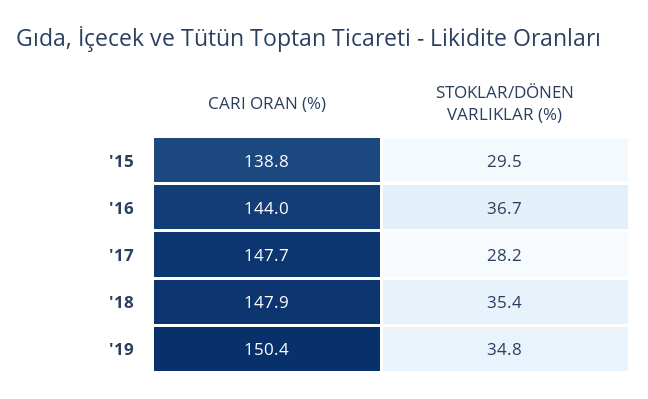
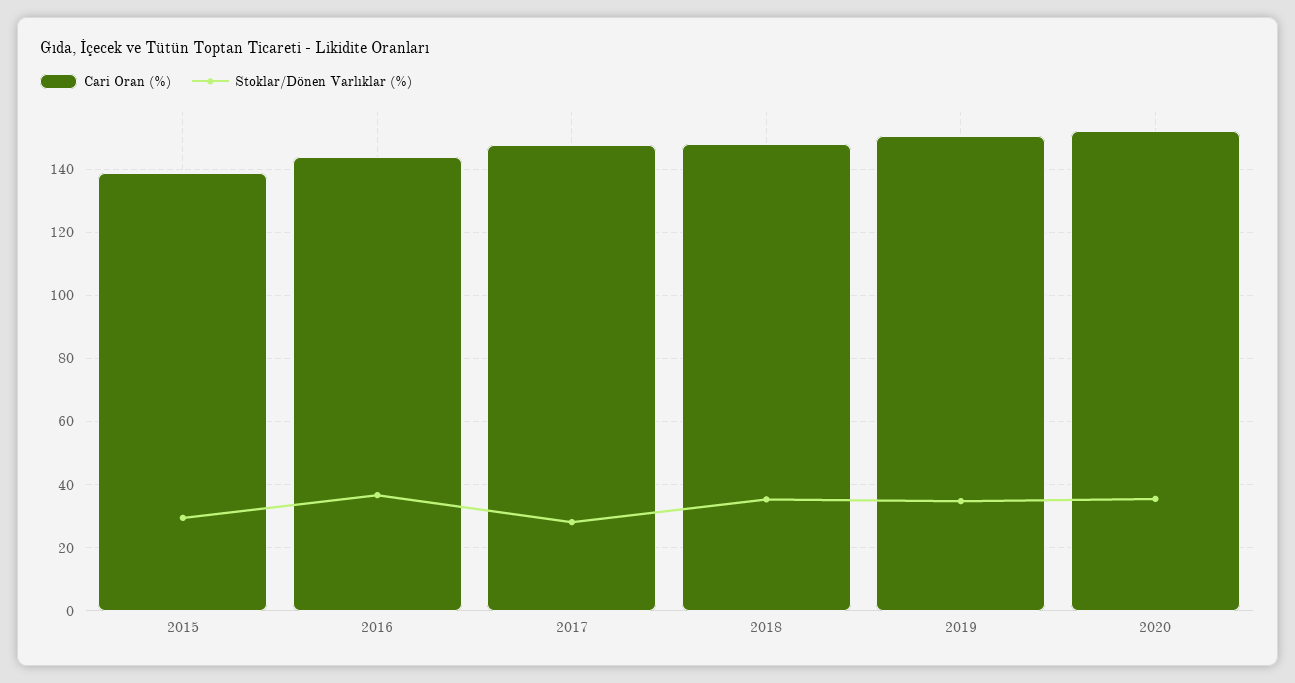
CARI ORAN (%), 2020: none -> 152
STOKLAR/DÖNEN VARLIKLAR (%), 2020: none -> 36

